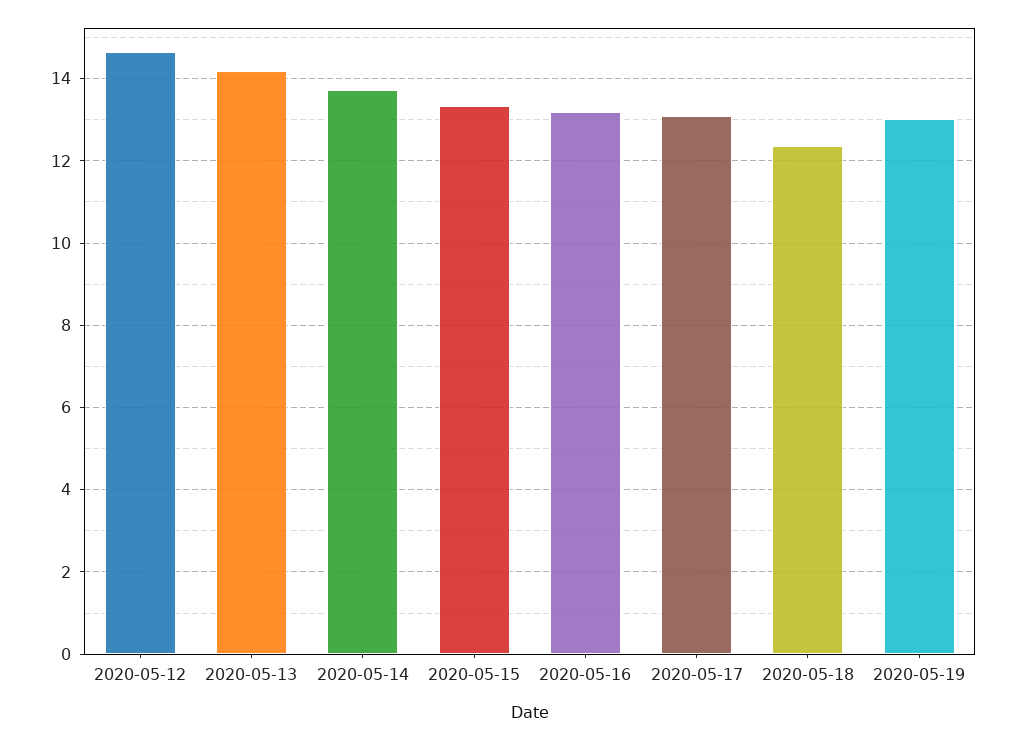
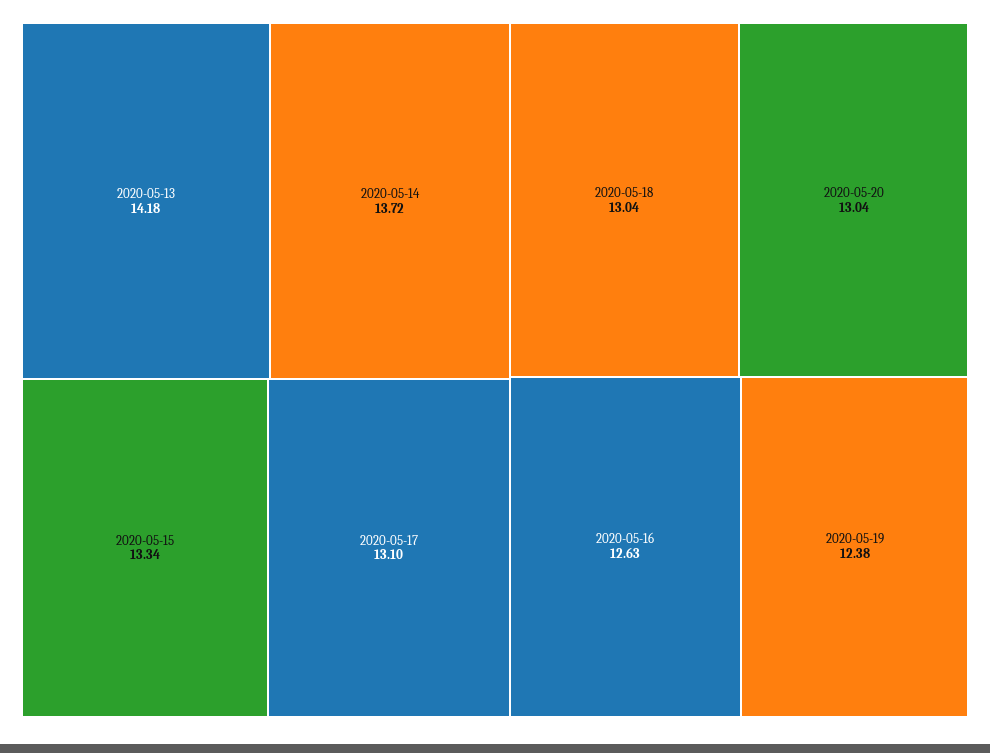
2020-05-12: 14.6 -> none
2020-05-16: 13.2 -> 12.63
2020-05-18: 12.4 -> 13.04
2020-05-19: 13 -> 12.38
2020-05-20: none -> 13.04

